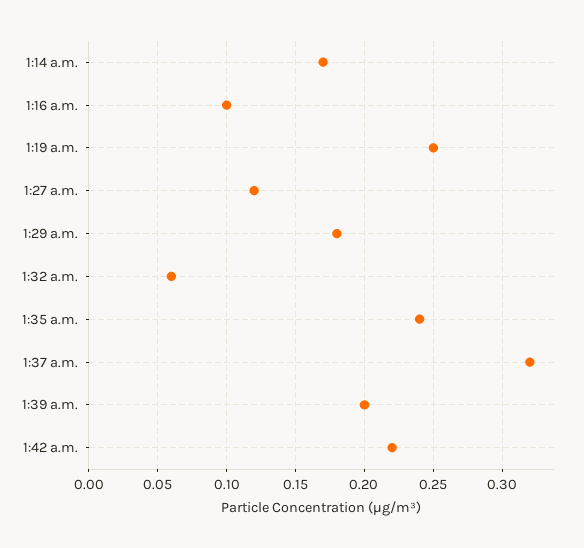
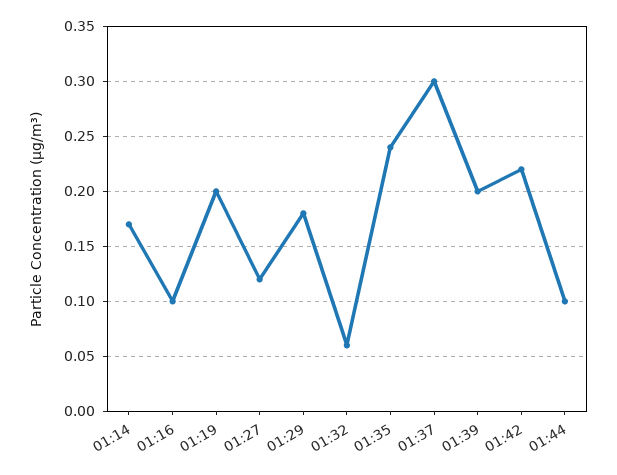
1:19 a.m.: 0.25 -> 0.2
1:37 a.m.: 0.32 -> 0.3
01:44: none -> 0.1

